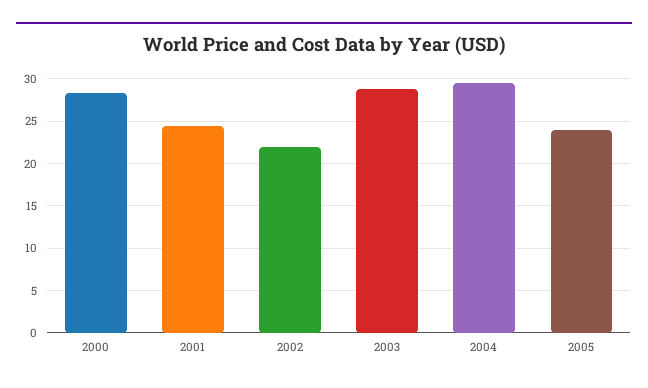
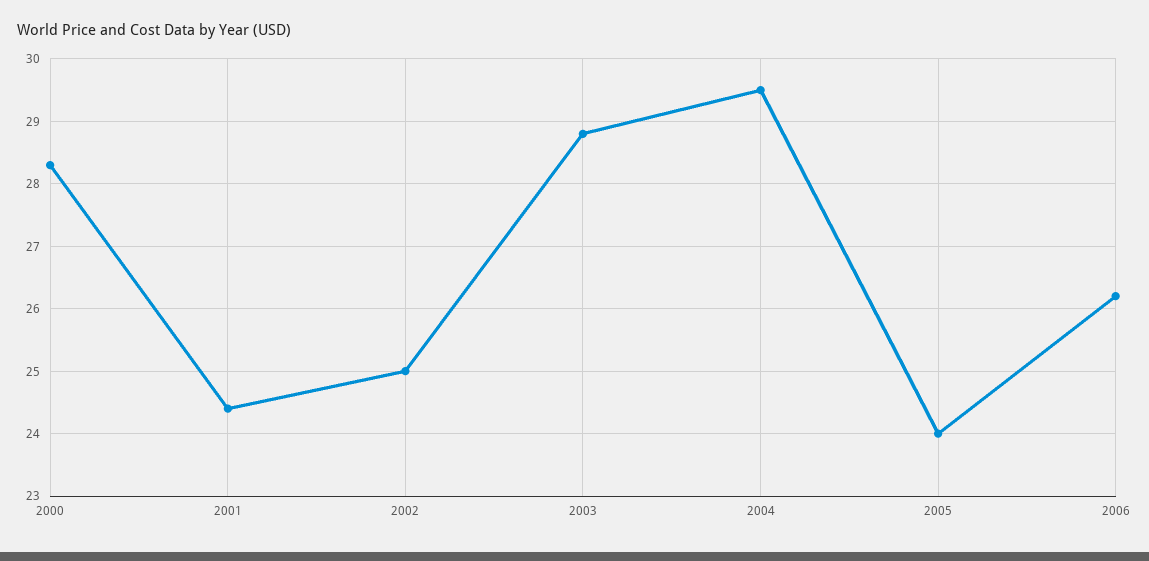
2002: 22 -> 25
2006: none -> 26.2

